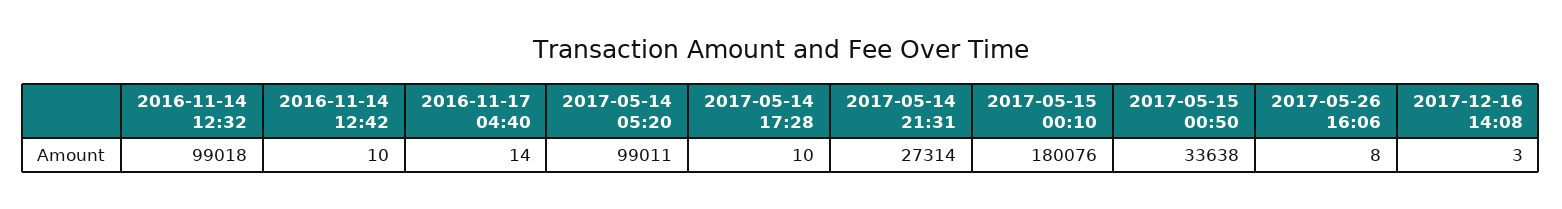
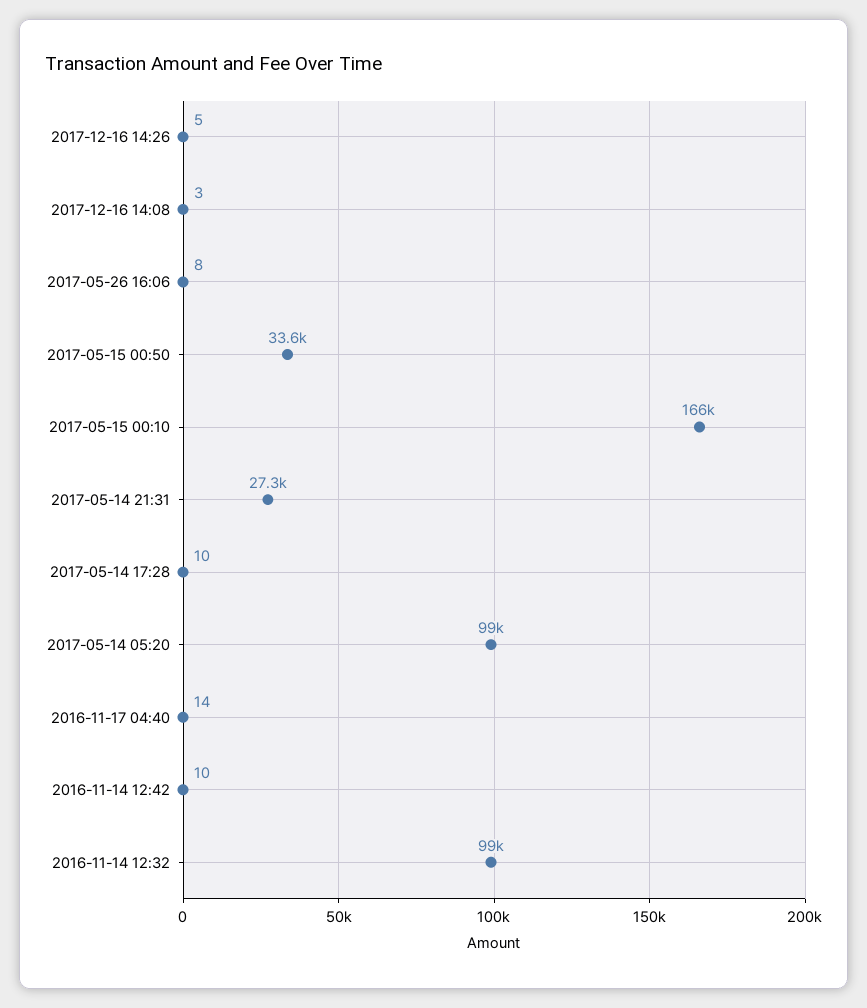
2017-05-15 00:10: 180076 -> 166000
2017-12-16 14:26: none -> 5

